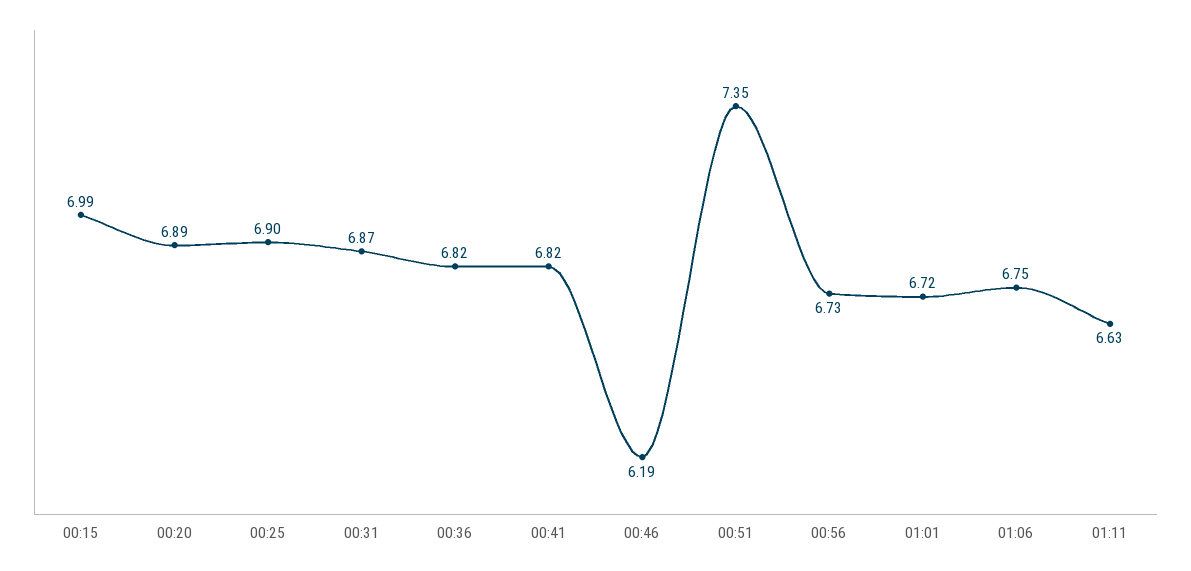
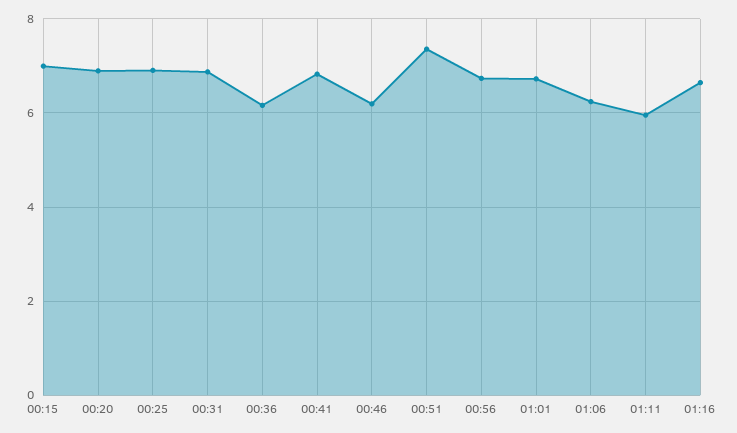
00:36: 6.82 -> 6.2
01:06: 6.75 -> 6.2
01:11: 6.63 -> 6
01:16: none -> 6.6

